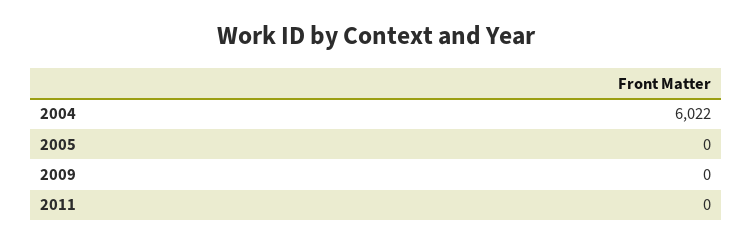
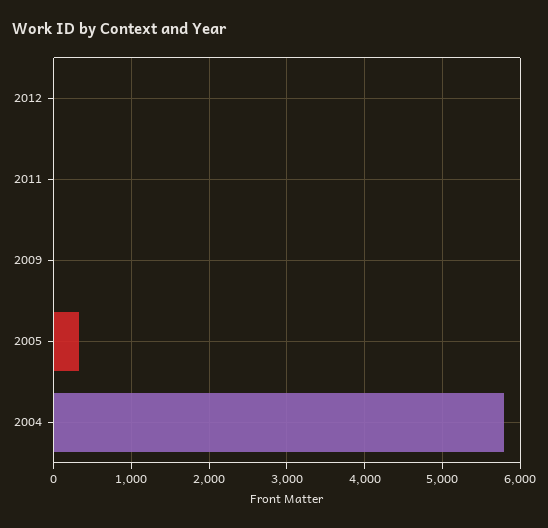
2004: 6022 -> 5800
2005: 0 -> 300
2012: none -> 0

